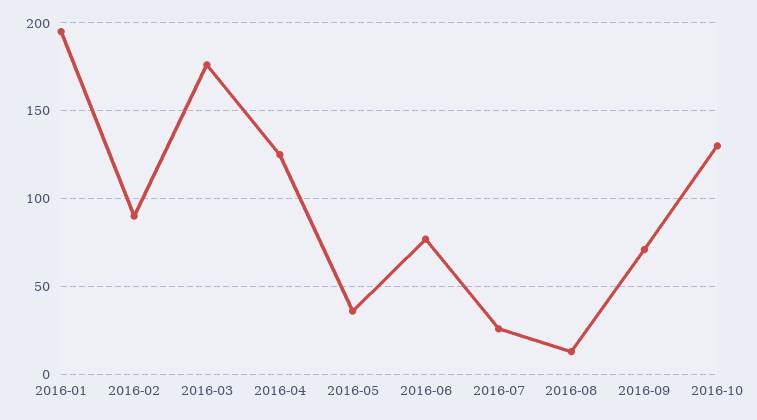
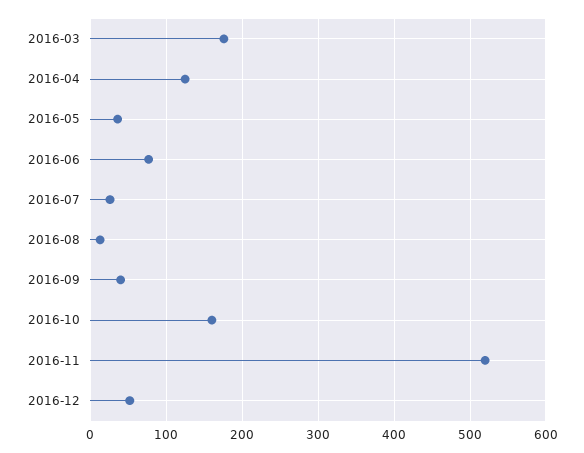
2016-01: 195 -> none
2016-02: 90 -> none
2016-09: 70 -> 40
2016-10: 130 -> 160
2016-11: none -> 520
2016-12: none -> 50

